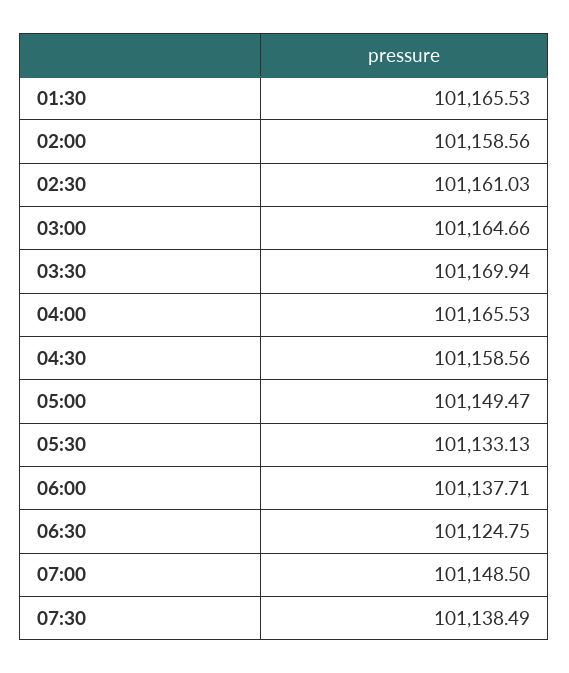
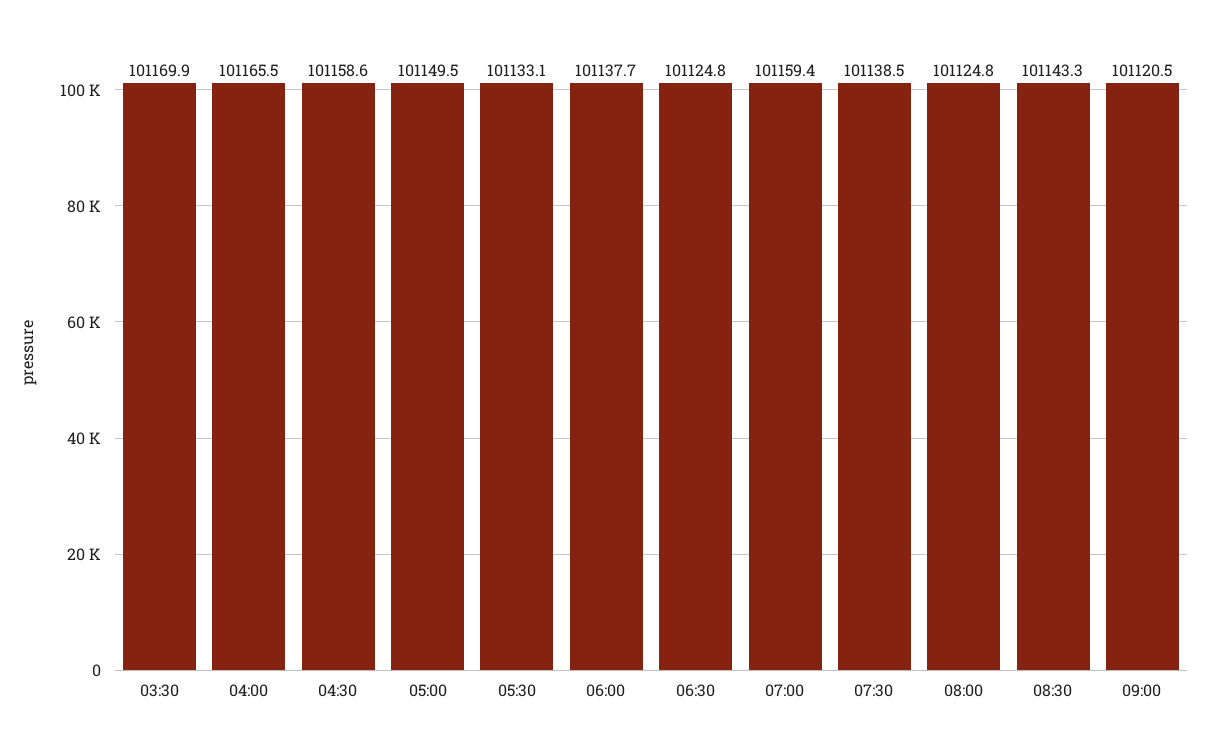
01:30: 101165.53 -> none
02:00: 101158.56 -> none
02:30: 101161.03 -> none
03:00: 101164.66 -> none
07:00: 101148.5 -> 101159.4
08:00: none -> 101124.8
08:30: none -> 101143.3
09:00: none -> 101120.5

